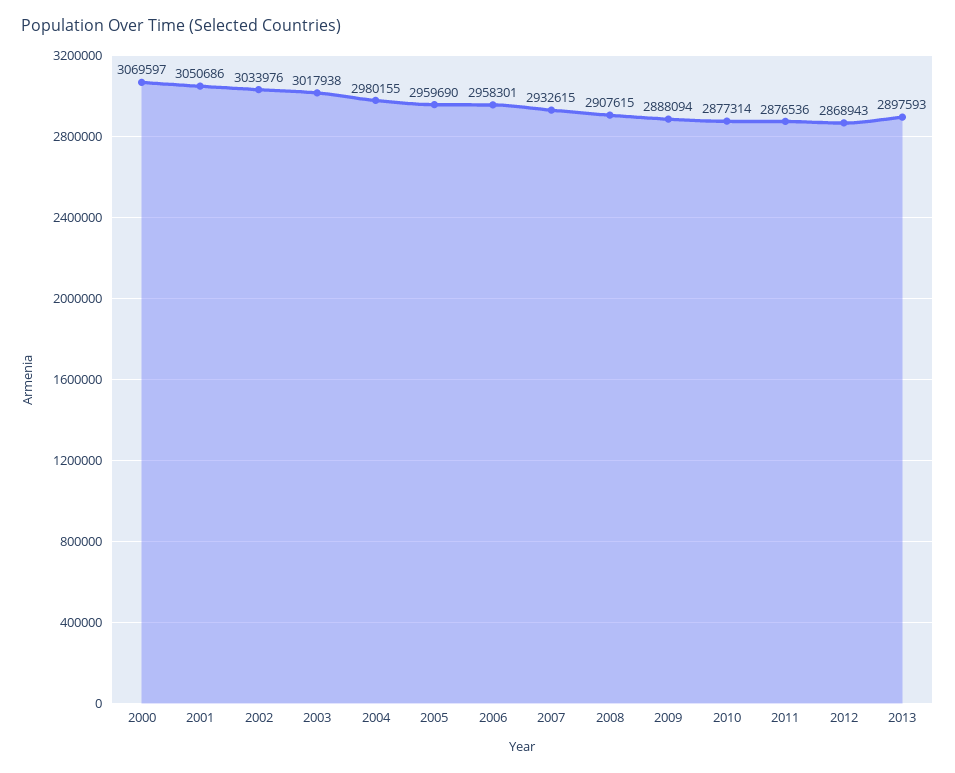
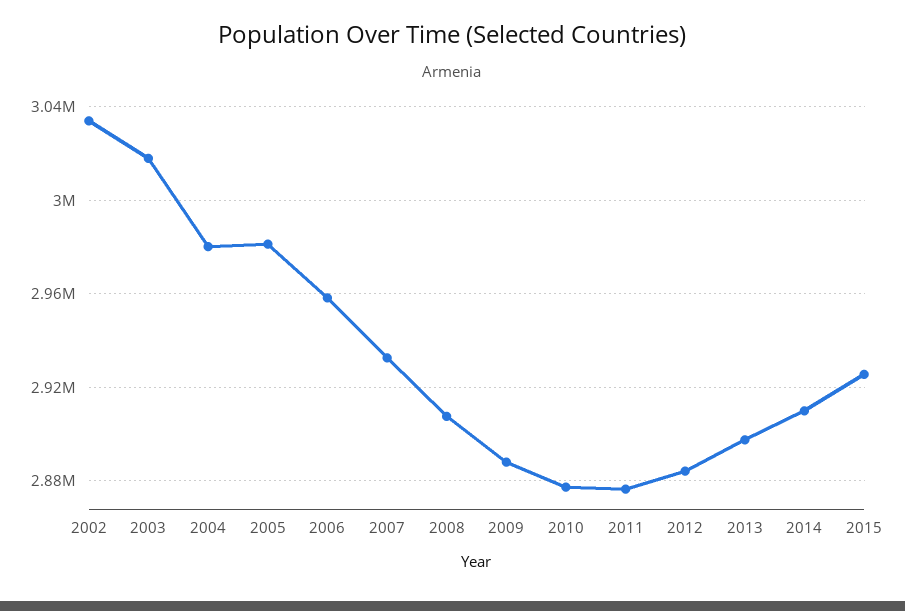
2000: 3069597 -> none
2001: 3050686 -> none
2005: 2959690 -> 2980000
2012: 2868943 -> 2885000
2014: none -> 2910000
2015: none -> 2925000

